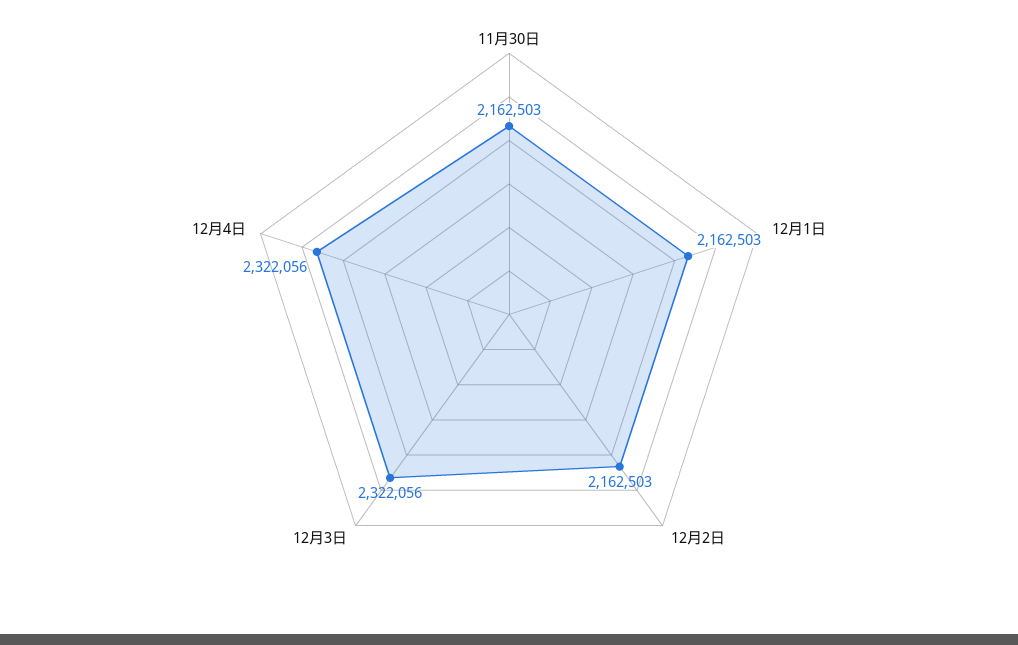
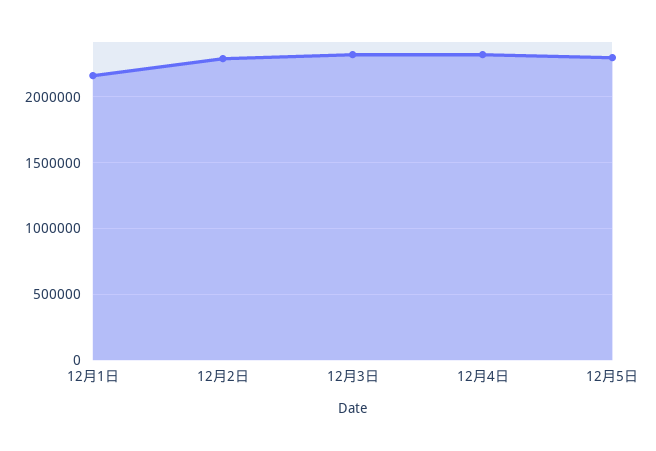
11月30日: 2162503 -> none
12月2日: 2162503 -> 2300000
12月5日: none -> 2300000

